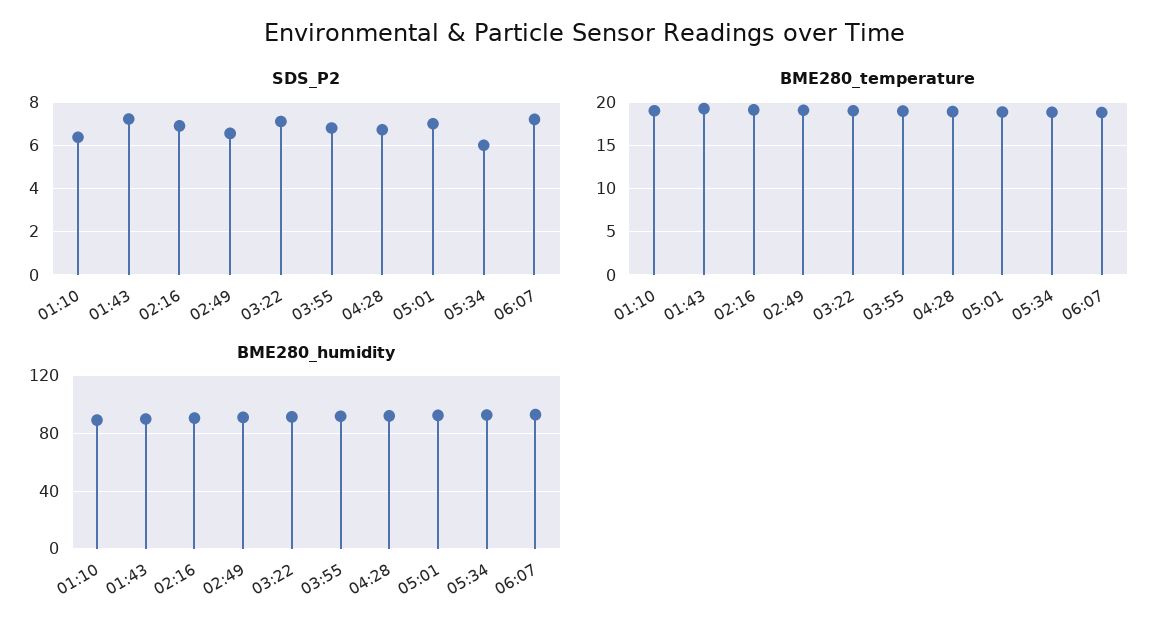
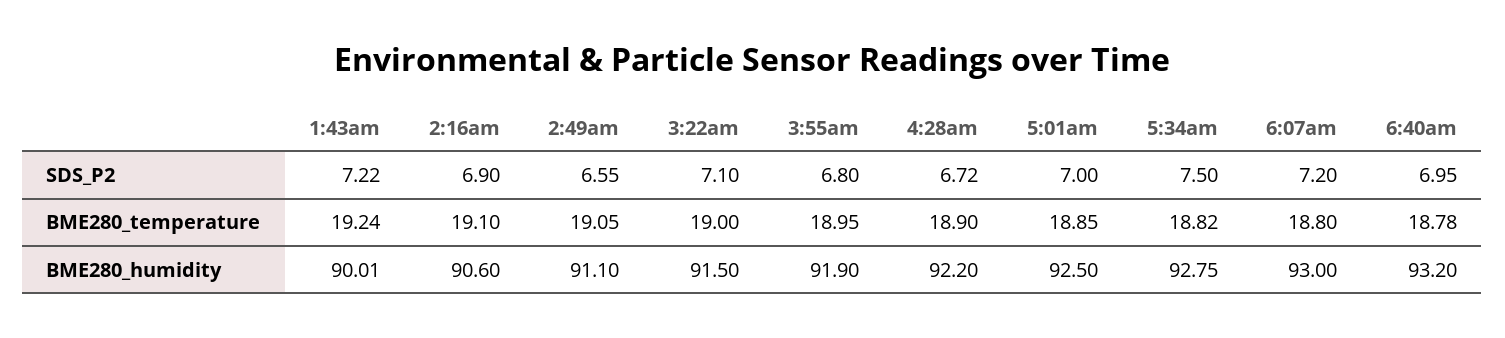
SDS_P2, 01:10: 6.5 -> none
SDS_P2, 05:34: 6 -> 7.5
BME280_temperature, 01:10: 19 -> none
BME280_humidity, 01:10: 90 -> none
SDS_P2, 6:40am: none -> 6.95
BME280_temperature, 6:40am: none -> 18.78
BME280_humidity, 6:40am: none -> 93.2

